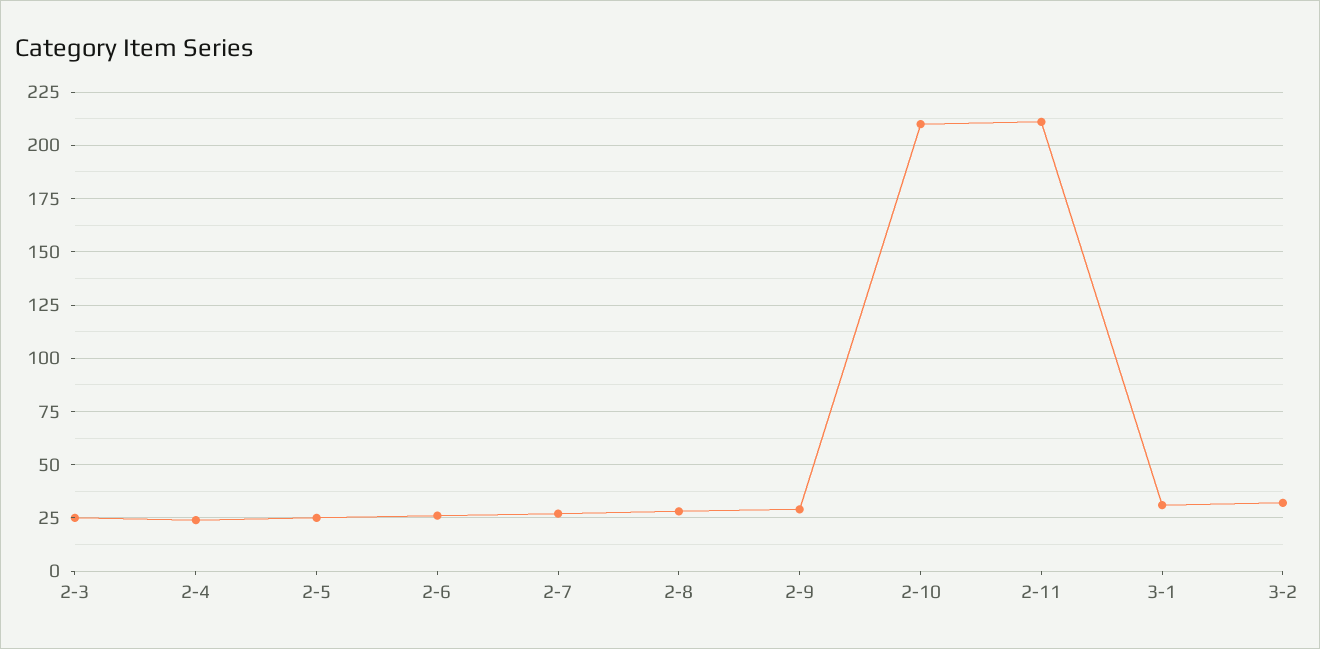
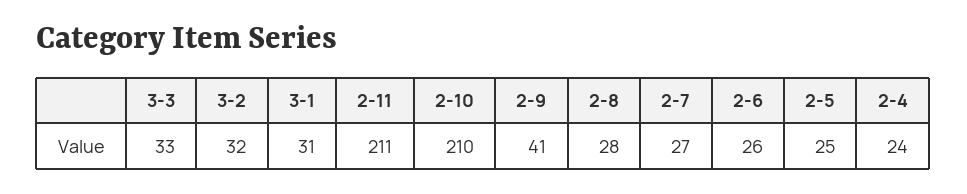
2-3: 25 -> none
2-9: 30 -> 41
3-3: none -> 33

